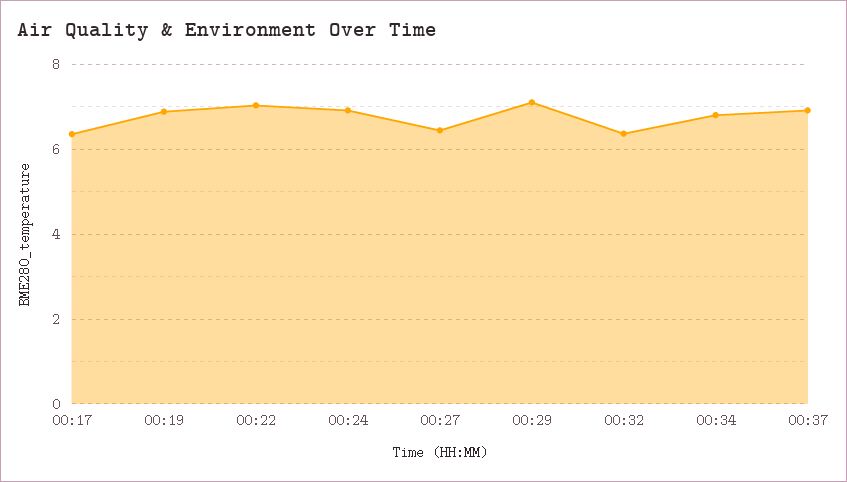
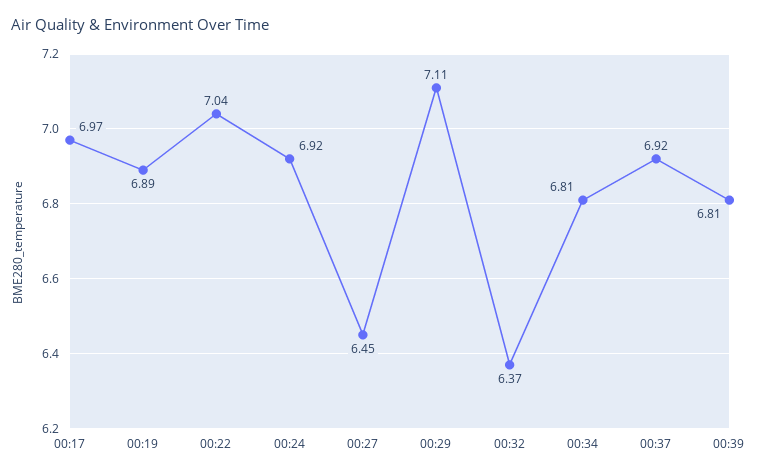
00:17: 6.4 -> 6.97
00:39: none -> 6.81

